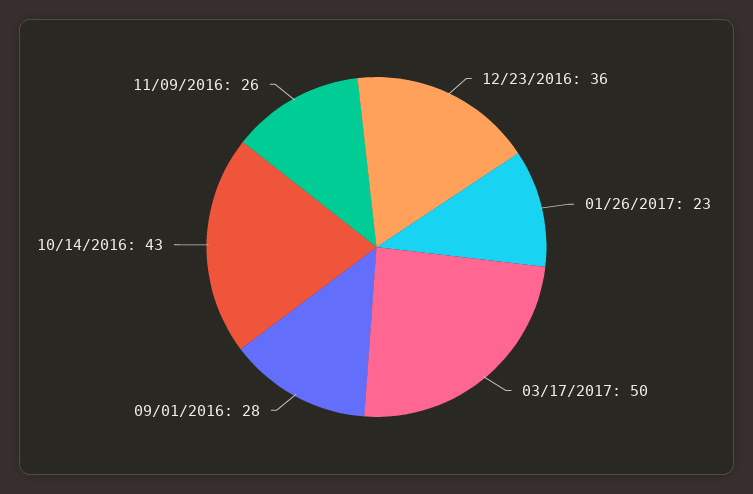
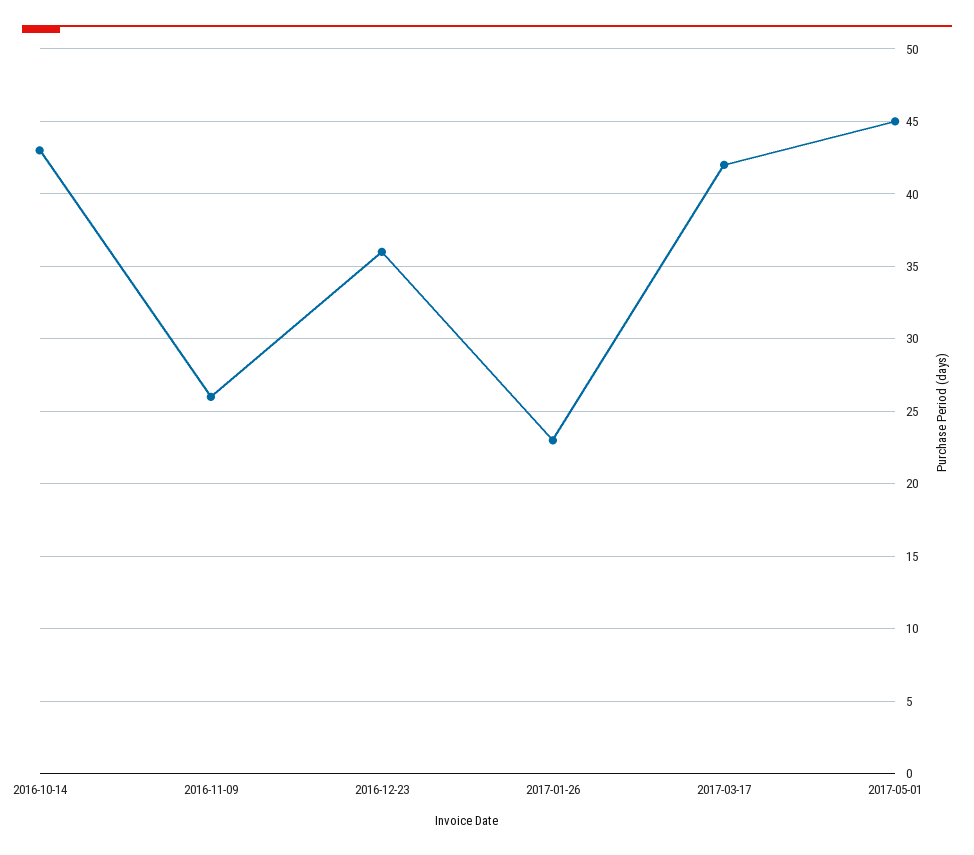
03/17/2017: 50 -> 42
09/01/2016: 28 -> none
2017-05-01: none -> 45

